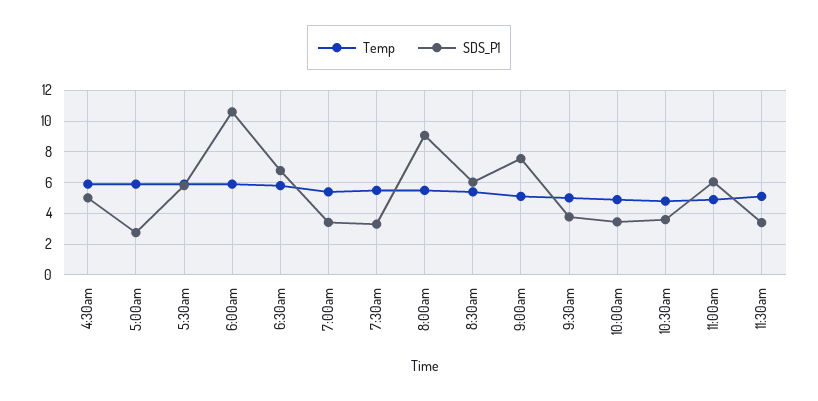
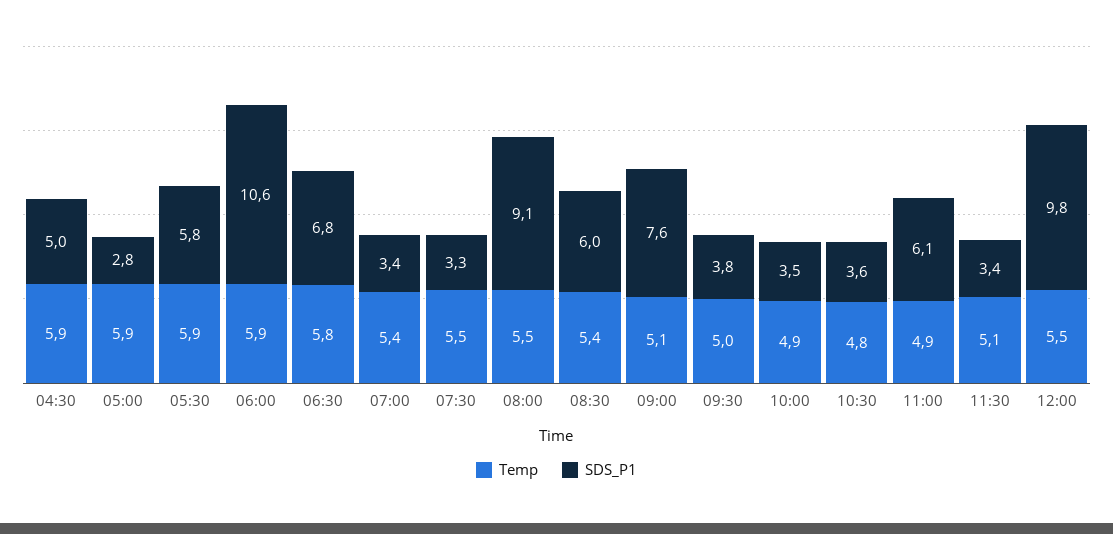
Temp, 12:00: none -> 5.5
SDS_P1, 12:00: none -> 9.8

